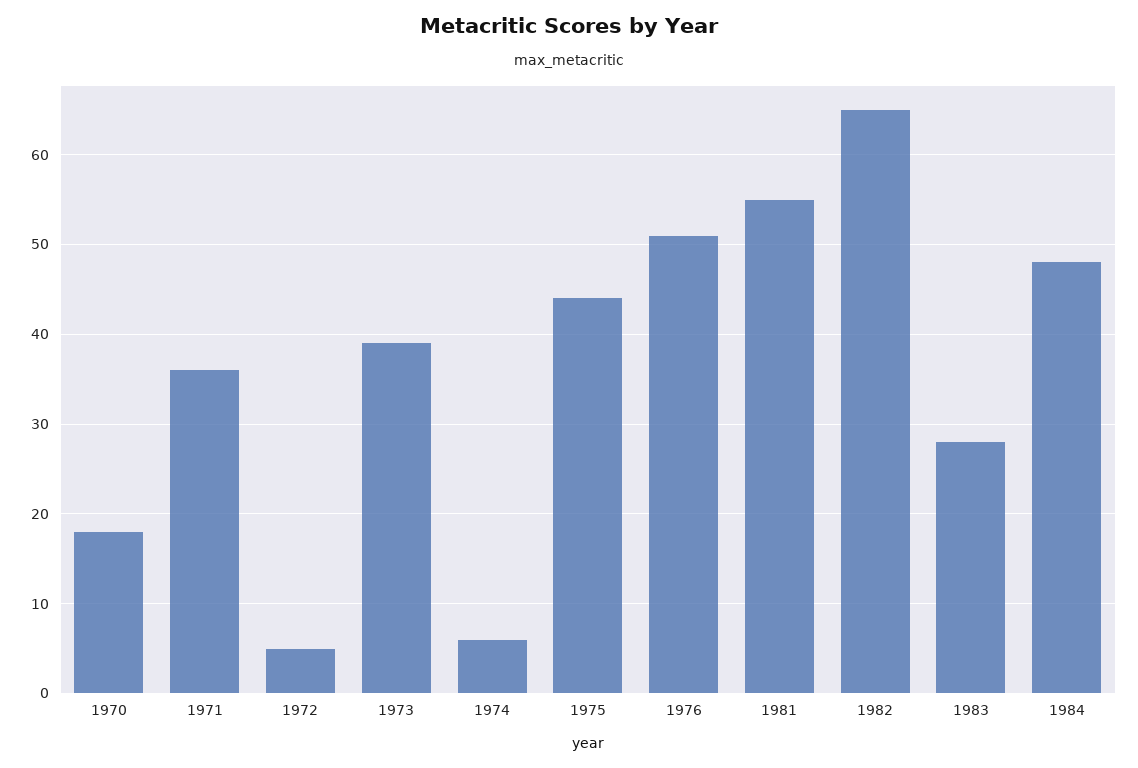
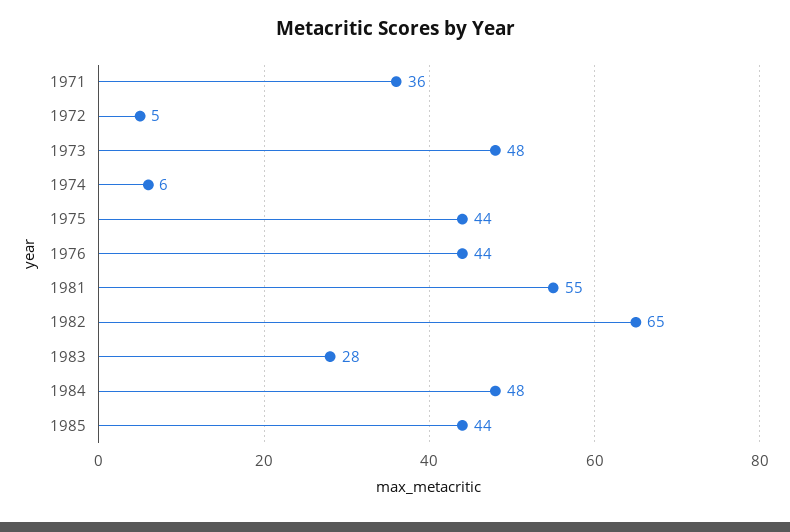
1970: 18 -> none
1973: 39 -> 48
1976: 51 -> 44
1985: none -> 44

